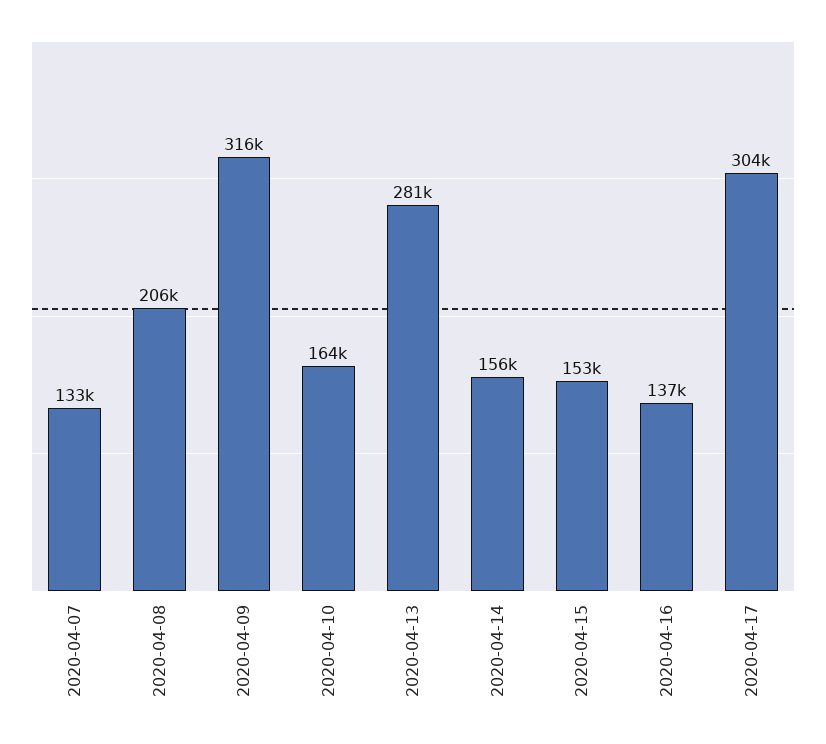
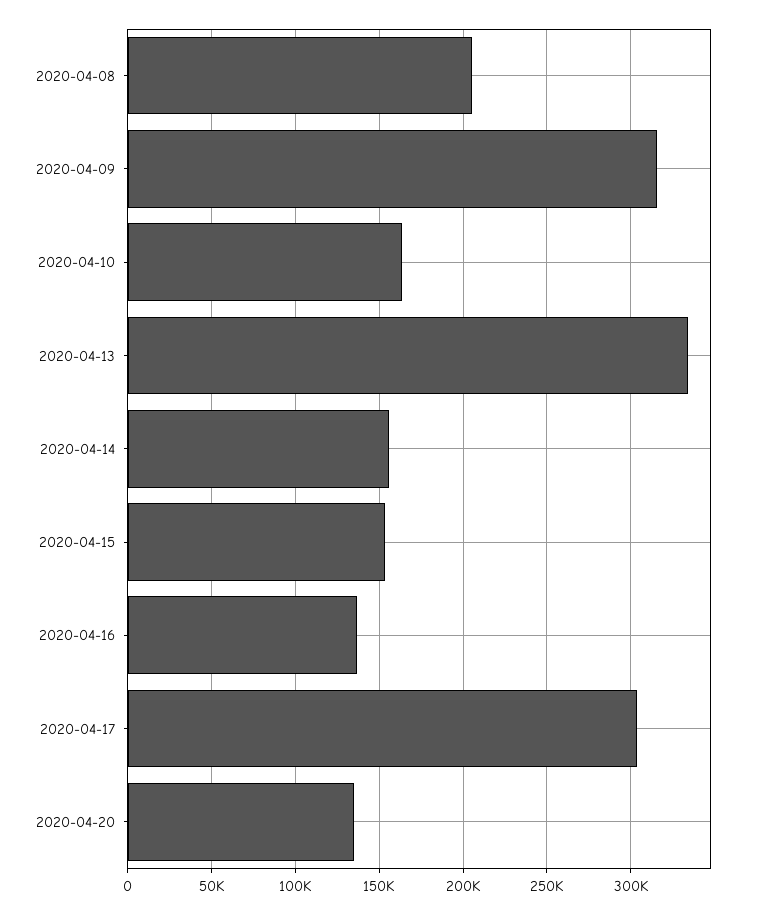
2020-04-07: 133000 -> none
2020-04-13: 281000 -> 335000
2020-04-20: none -> 135000

